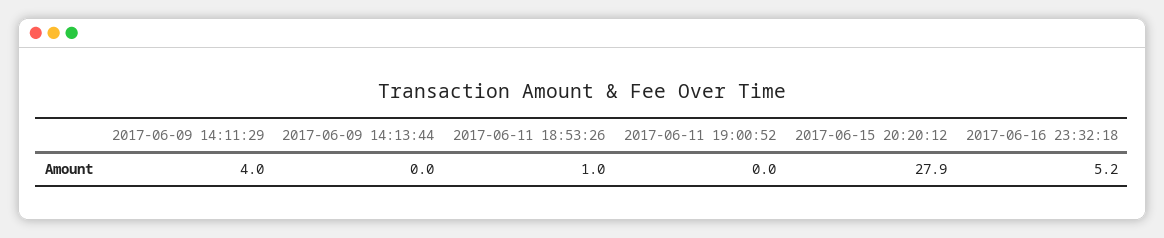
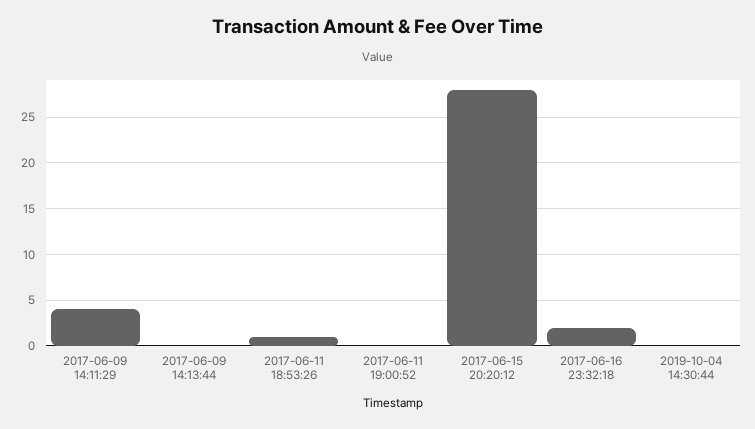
2017-06-16 23:32:18: 5.2 -> 2
2019-10-04 14:30:44: none -> 0

